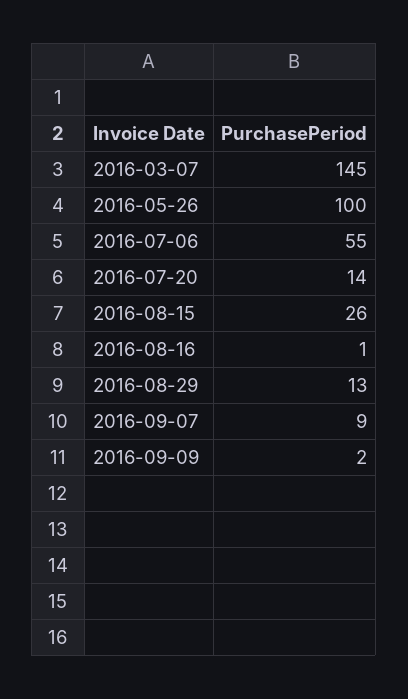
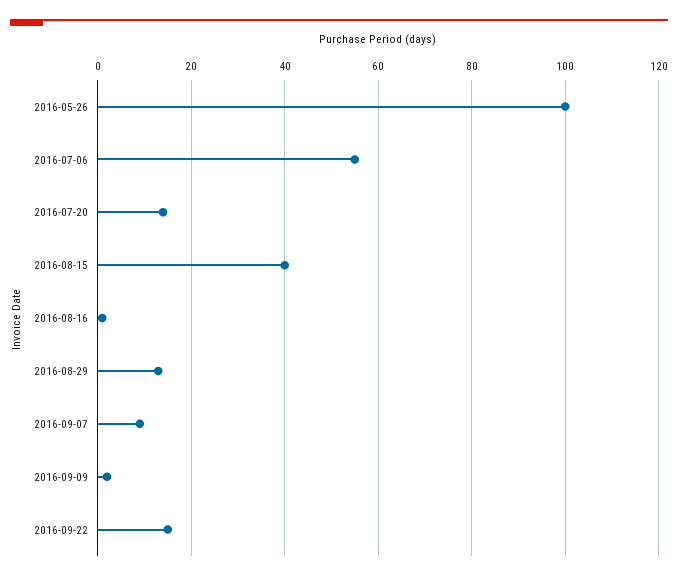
2016-03-07: 145 -> none
2016-08-15: 26 -> 40
2016-09-22: none -> 15

